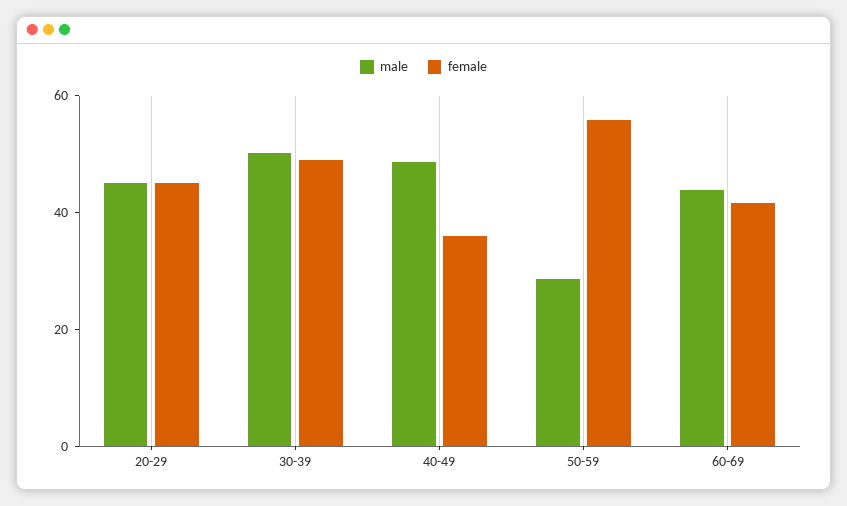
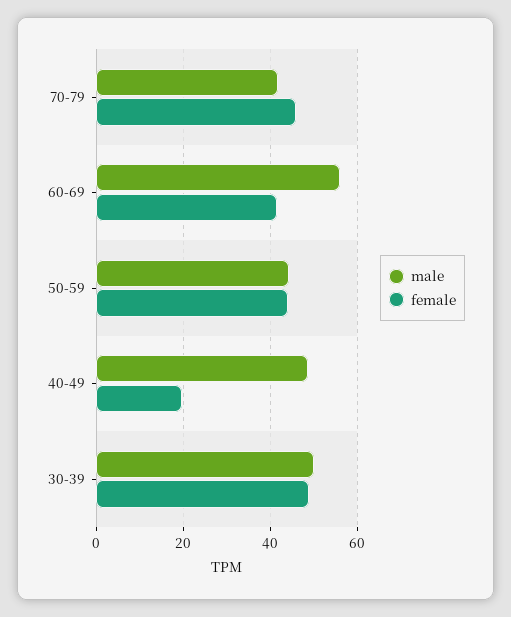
male, 20-29: 45 -> none
female, 20-29: 45 -> none
female, 40-49: 35 -> 20
male, 50-59: 30 -> 44
female, 50-59: 55 -> 44
male, 60-69: 45 -> 56
male, 70-79: none -> 42
female, 70-79: none -> 46

